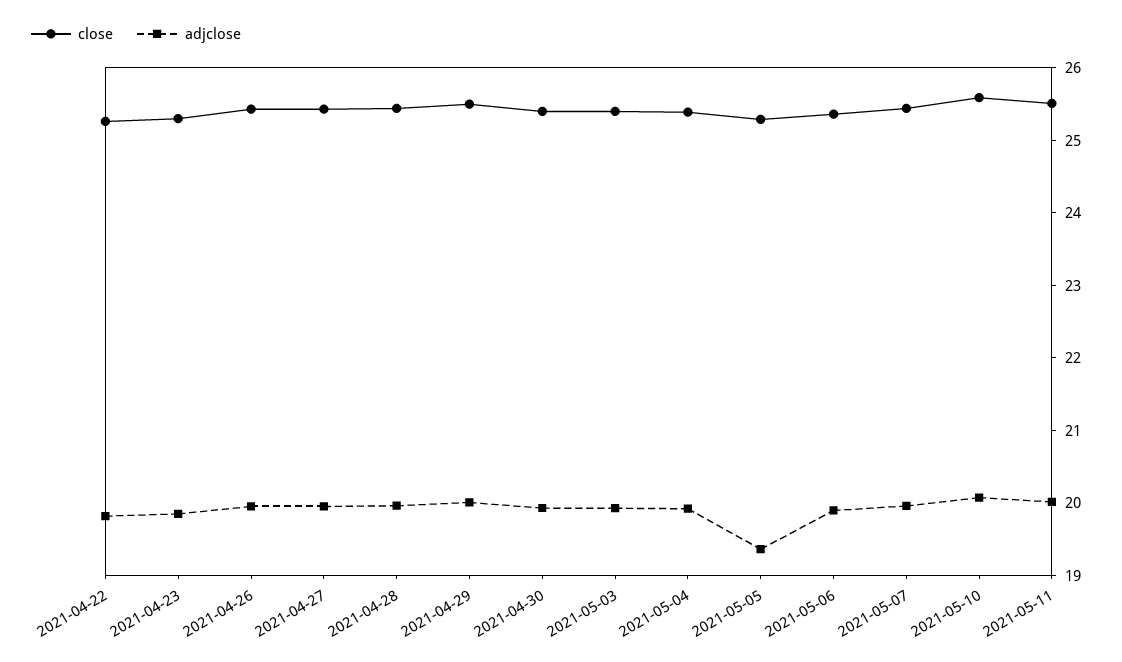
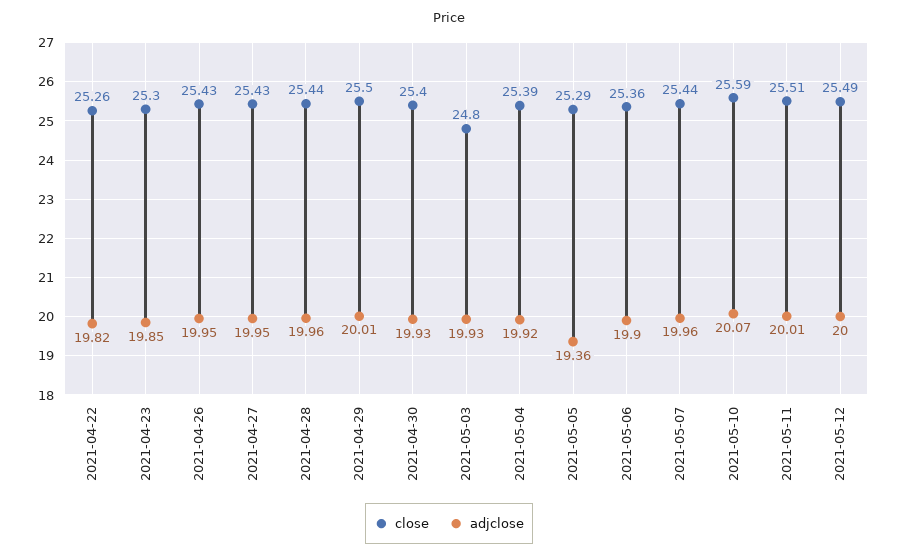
close, 2021-05-03: 25.4 -> 24.8
close, 2021-05-12: none -> 25.49
adjclose, 2021-05-12: none -> 20

